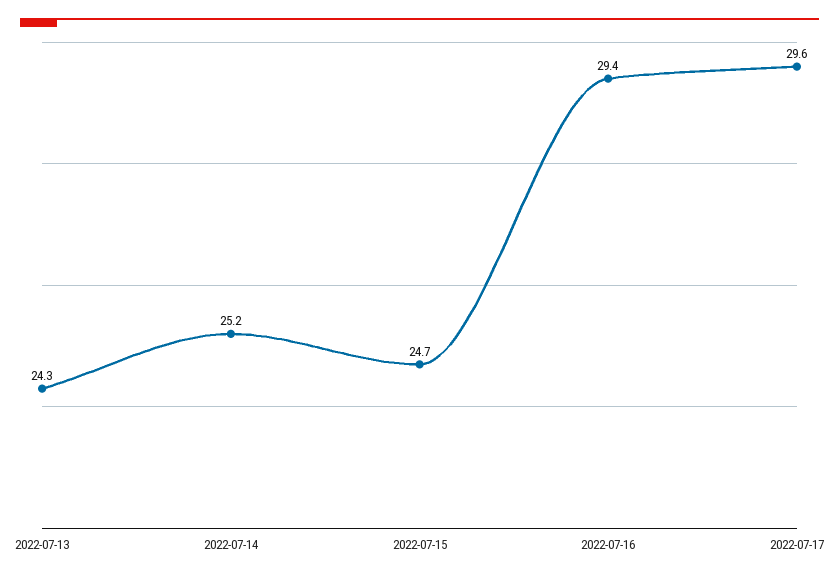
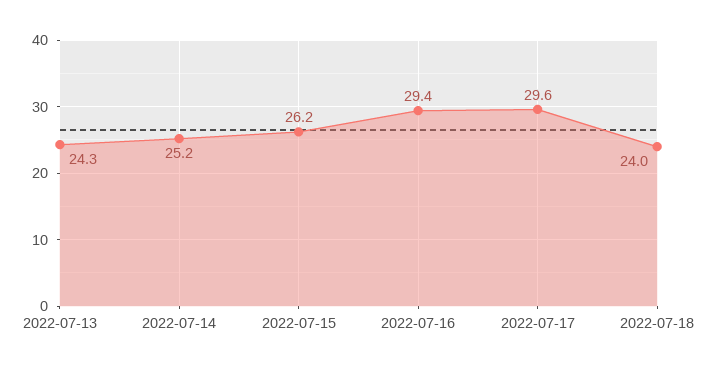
2022-07-15: 24.7 -> 26.2
2022-07-18: none -> 24

